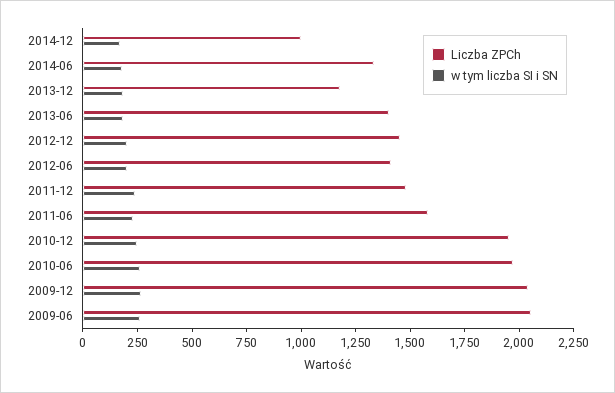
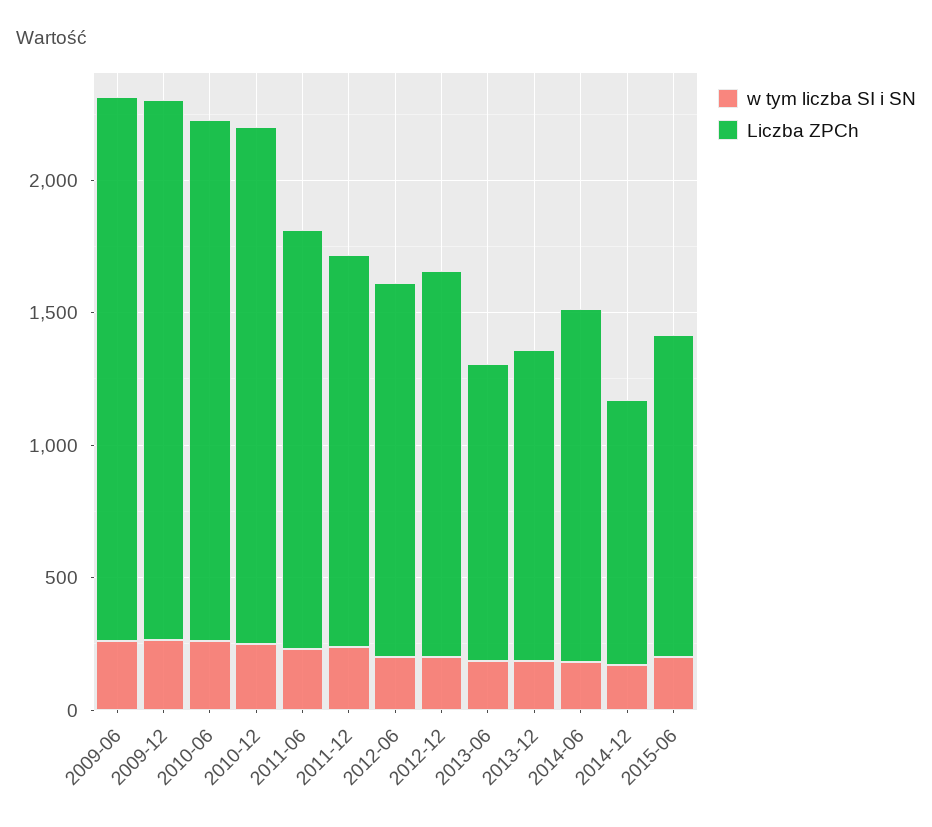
Liczba ZPCh, 2013-06: 1400 -> 1100
w tym liczba SI i SN, 2015-06: none -> 200
Liczba ZPCh, 2015-06: none -> 1200

